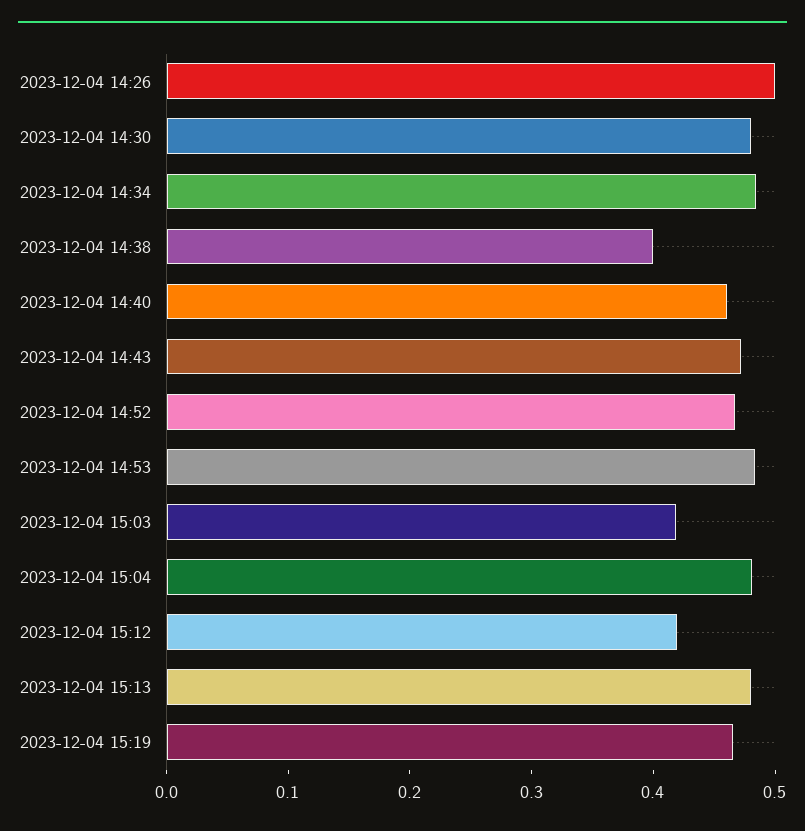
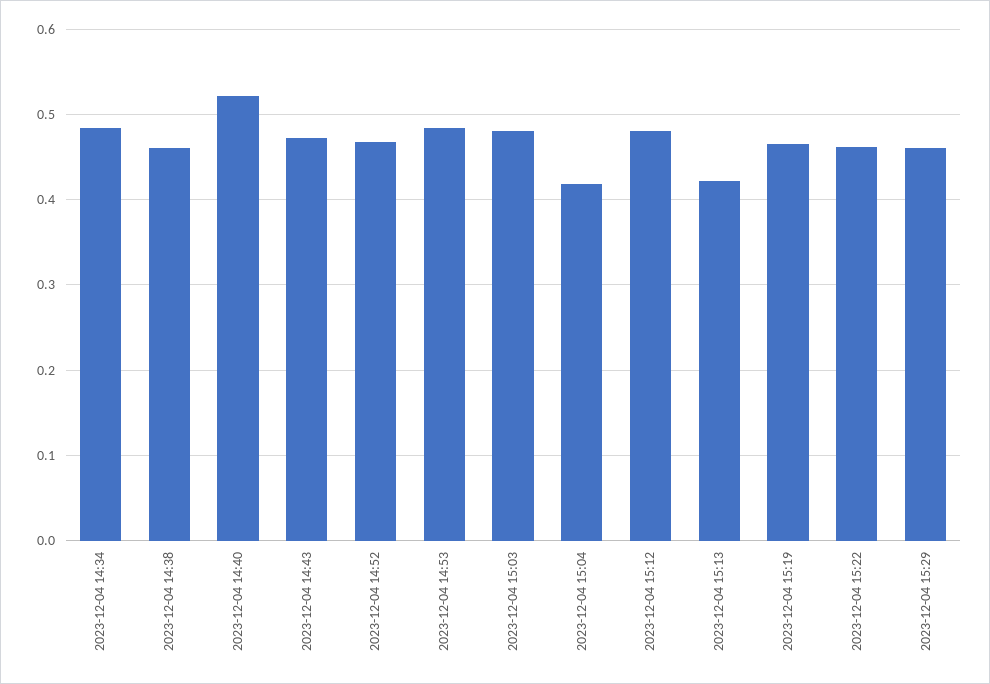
2023-12-04 14:26: 0.5 -> none
2023-12-04 14:30: 0.48 -> none
2023-12-04 14:38: 0.4 -> 0.46
2023-12-04 14:40: 0.46 -> 0.52
2023-12-04 15:03: 0.42 -> 0.48
2023-12-04 15:04: 0.48 -> 0.42
2023-12-04 15:12: 0.42 -> 0.48
2023-12-04 15:13: 0.48 -> 0.42
2023-12-04 15:22: none -> 0.46
2023-12-04 15:29: none -> 0.46

